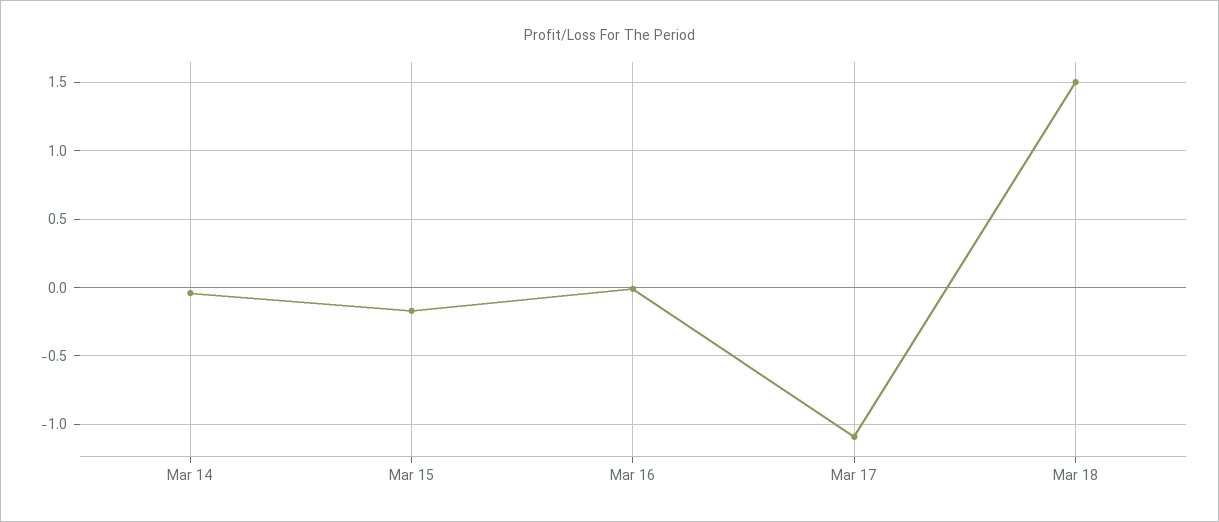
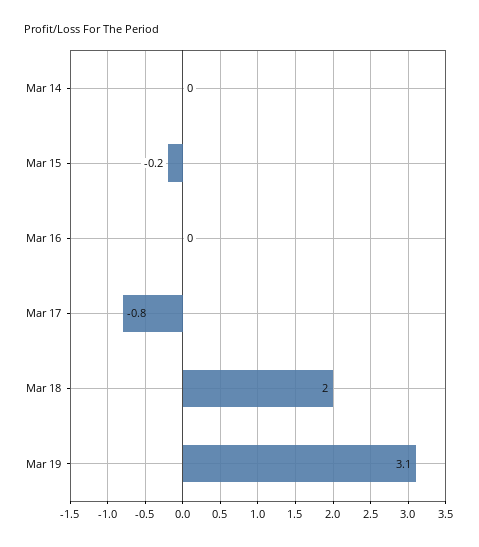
Mar 17: -1.1 -> -0.8
Mar 18: 1.5 -> 2
Mar 19: none -> 3.1

